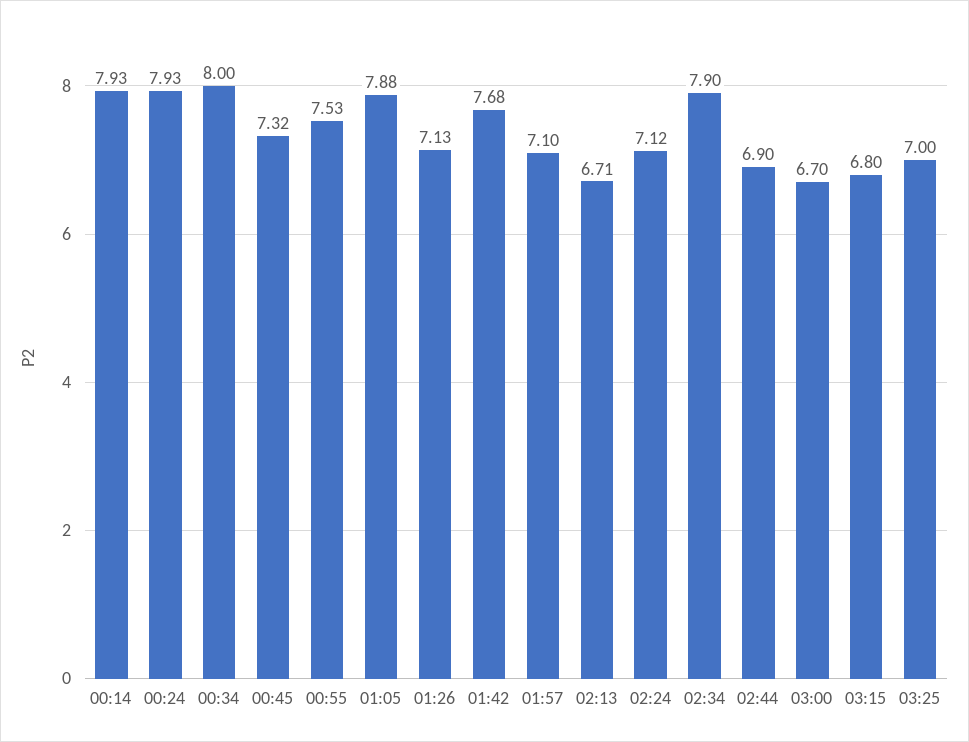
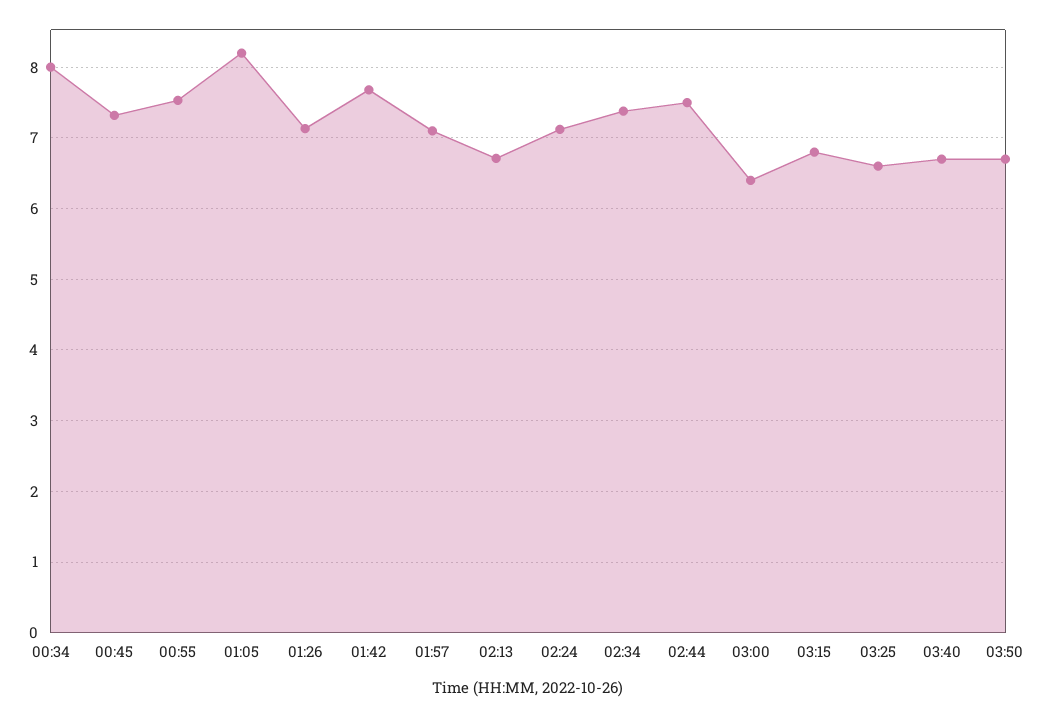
00:14: 7.93 -> none
00:24: 7.93 -> none
01:05: 7.88 -> 8.2
02:34: 7.9 -> 7.4
02:44: 6.9 -> 7.5
03:00: 6.7 -> 6.4
03:25: 7 -> 6.6
03:40: none -> 6.7
03:50: none -> 6.7

